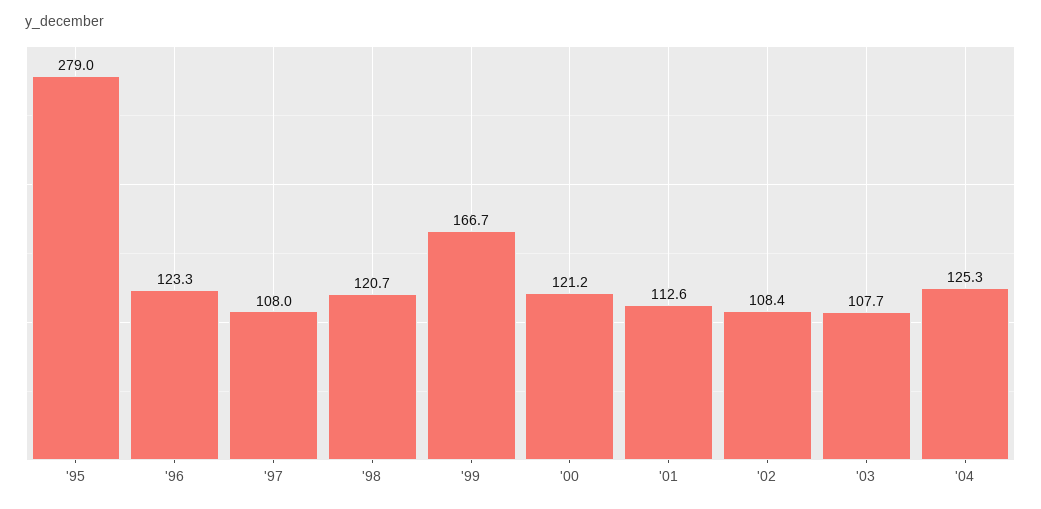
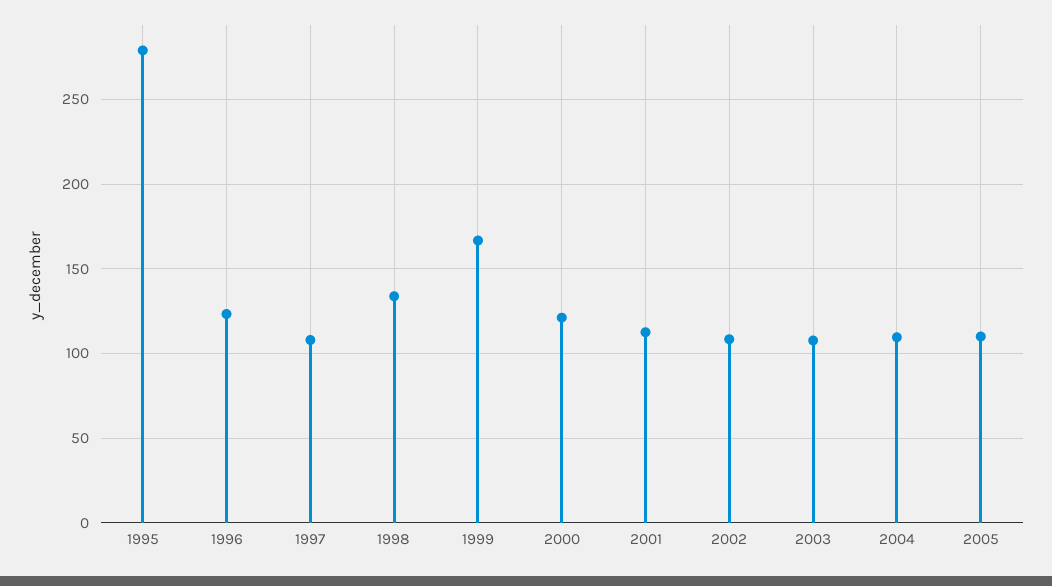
'98: 120.7 -> 135
'04: 125.3 -> 110
2005: none -> 110

